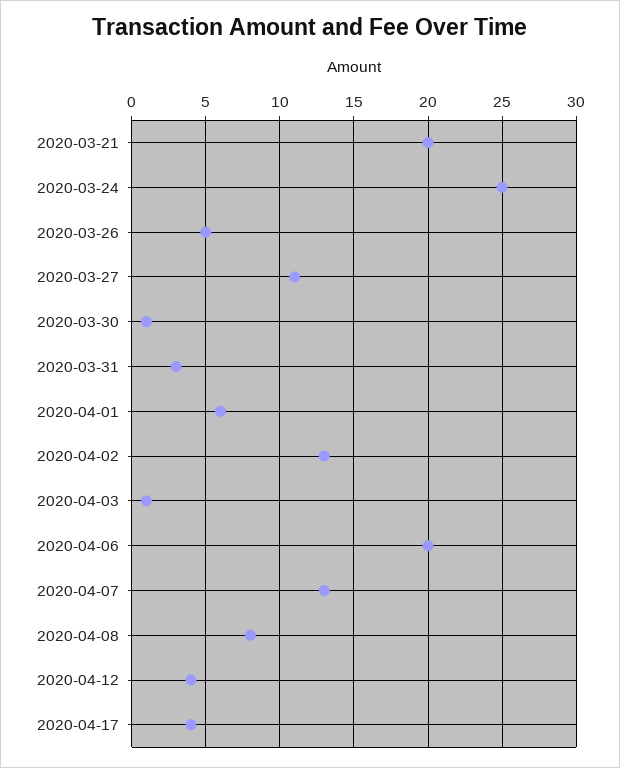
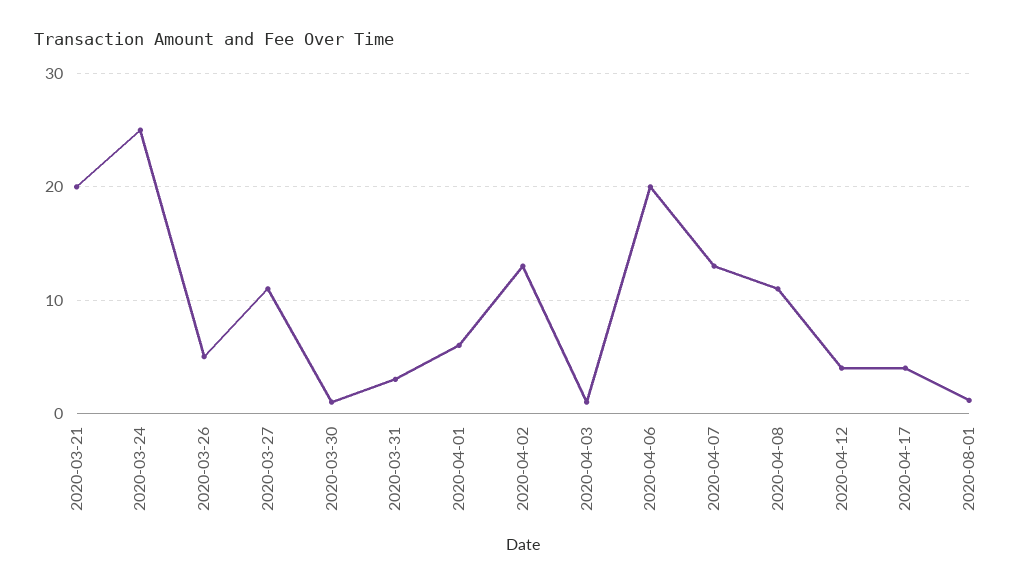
2020-04-08: 8 -> 11
2020-08-01: none -> 1

